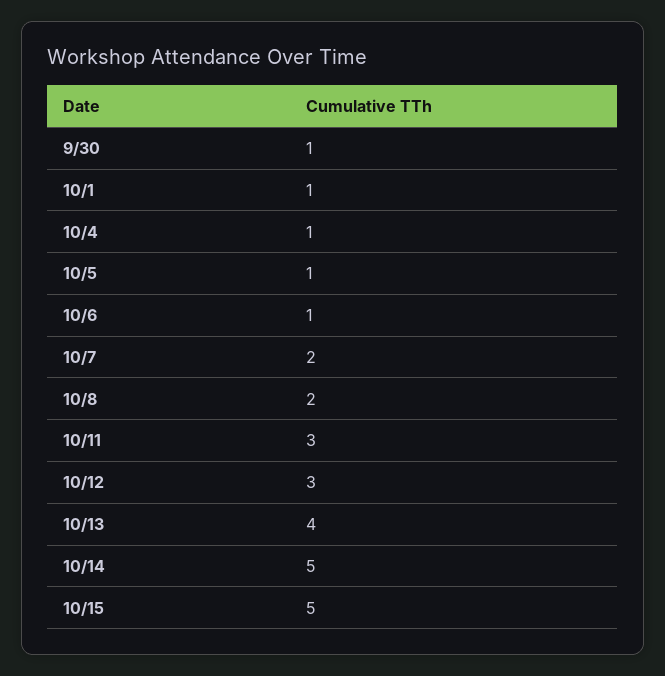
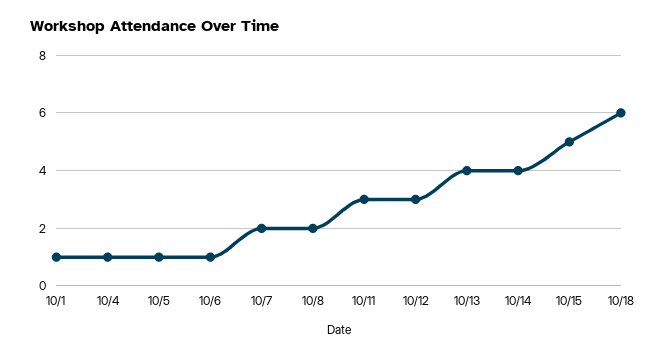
9/30: 1 -> none
10/14: 5 -> 4
10/18: none -> 6

